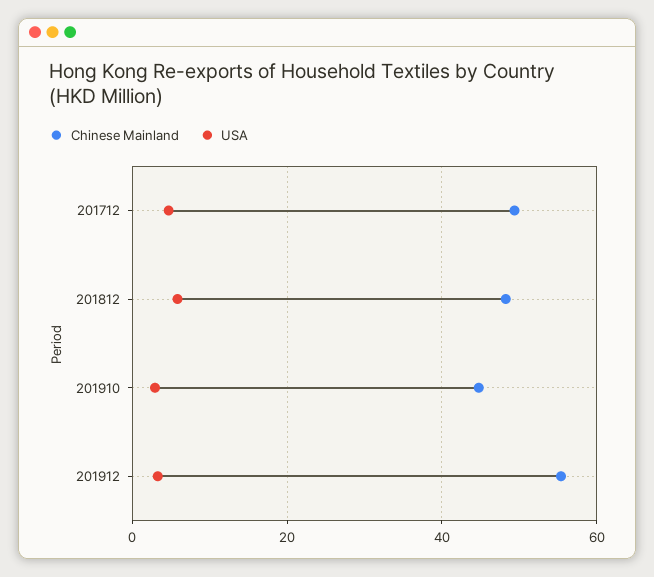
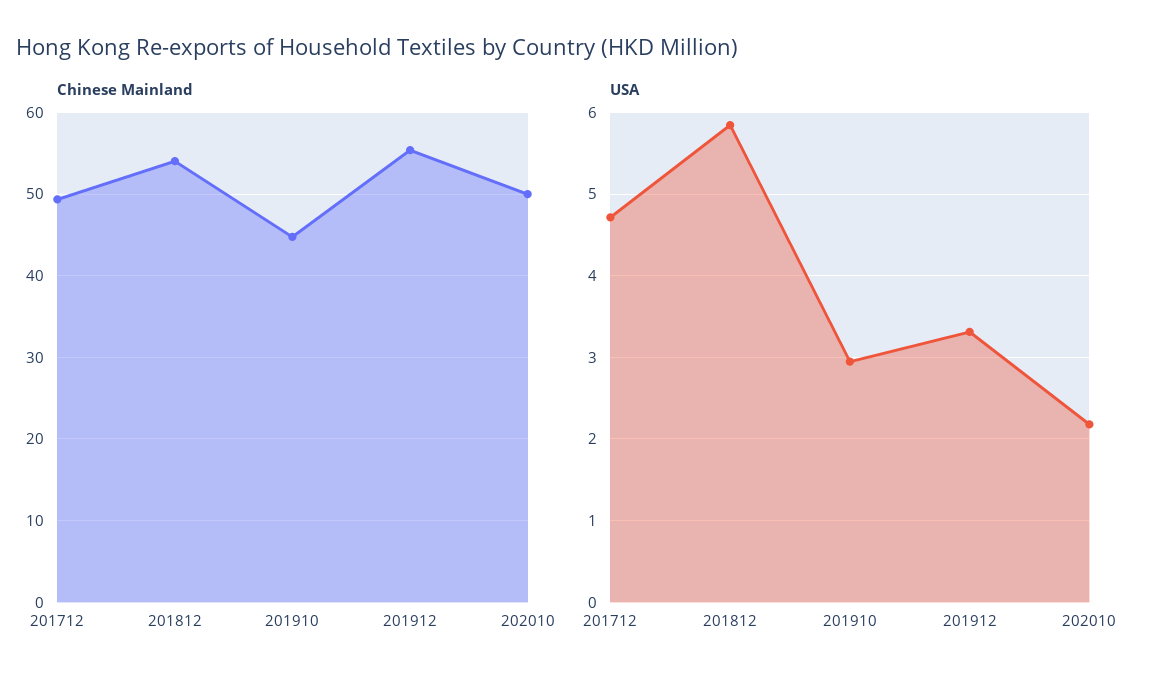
Chinese Mainland, 201812: 48 -> 54
Chinese Mainland, 202010: none -> 50
USA, 202010: none -> 2.2

